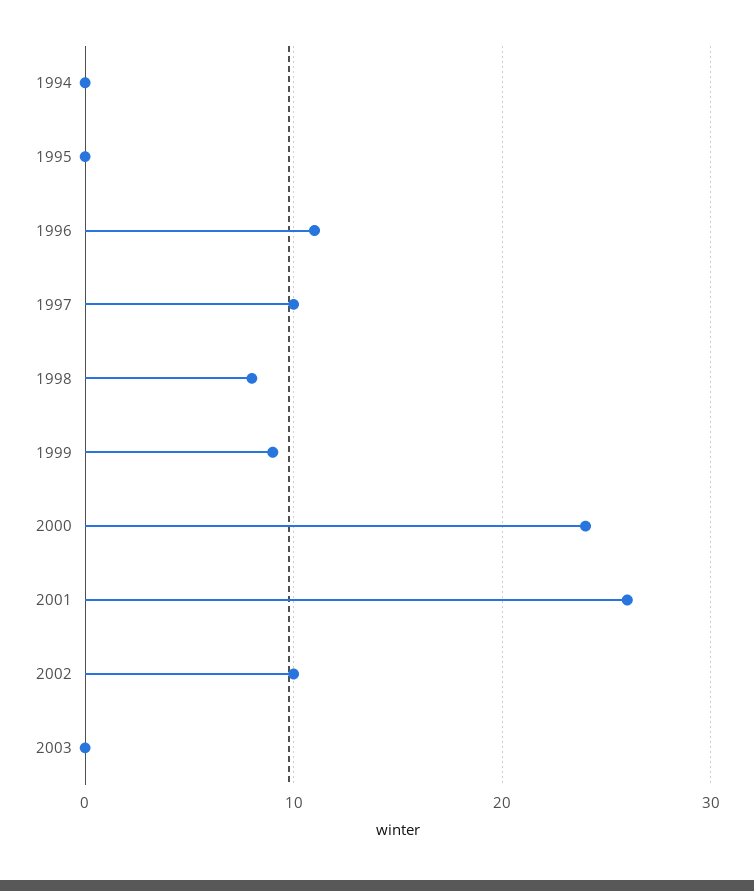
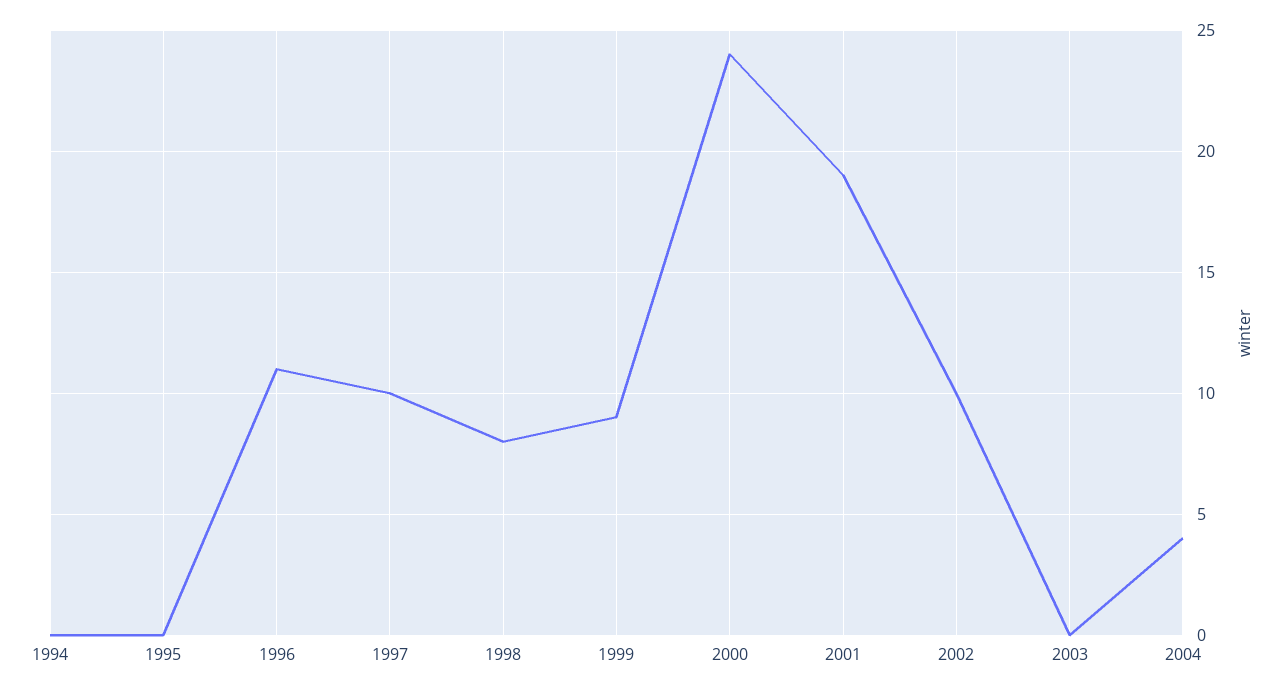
2001: 26 -> 19
2004: none -> 4

